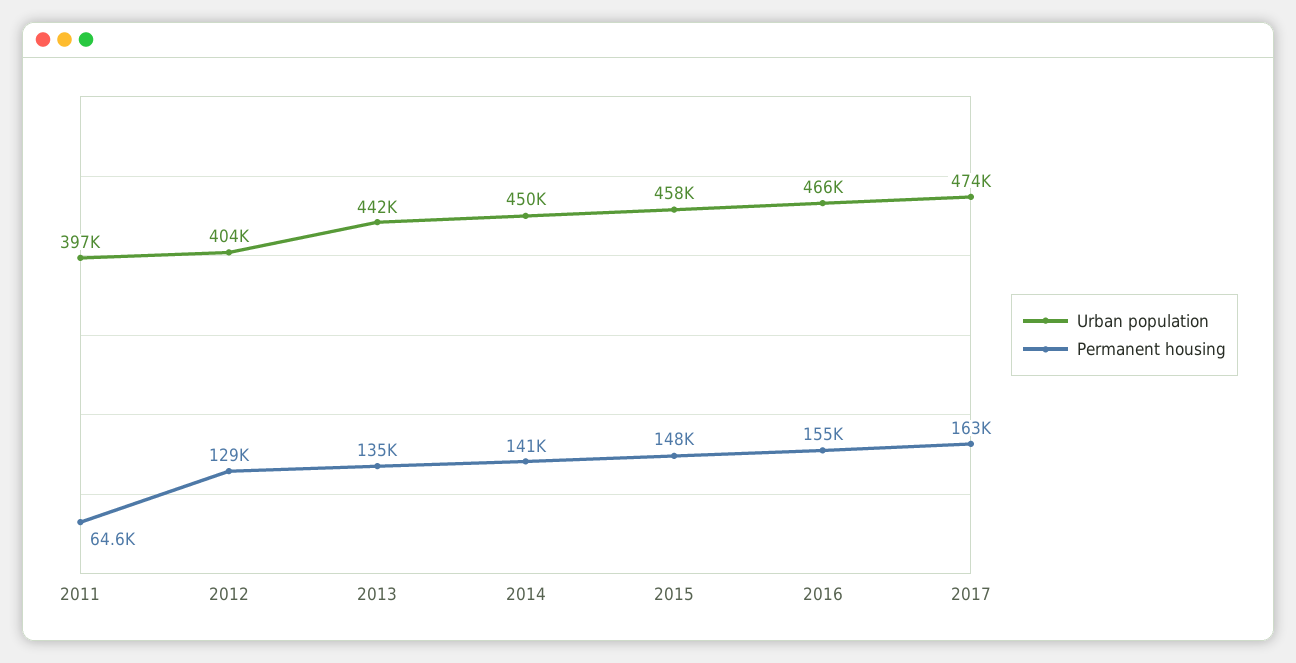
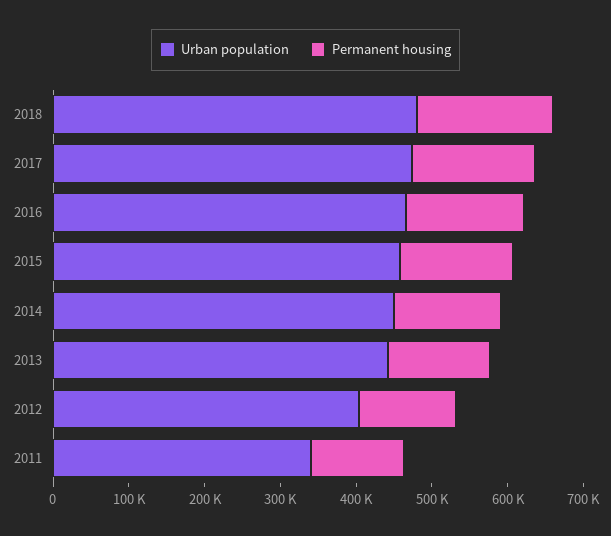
Urban population, 2011: 397000 -> 340000
Permanent housing, 2011: 64600 -> 120000
Urban population, 2018: none -> 480000
Permanent housing, 2018: none -> 180000

